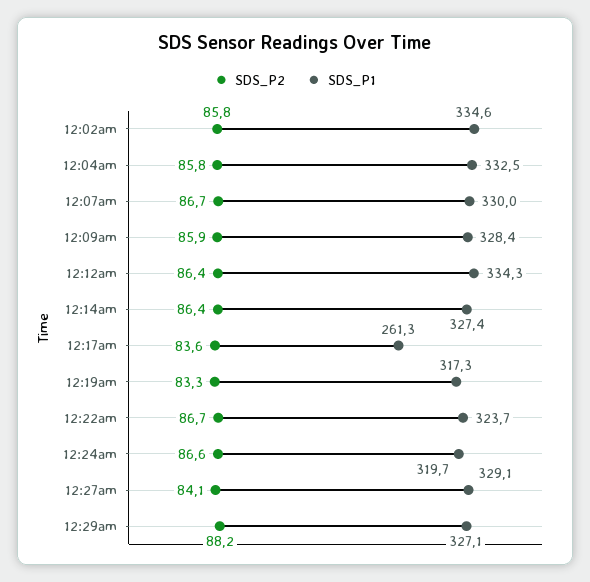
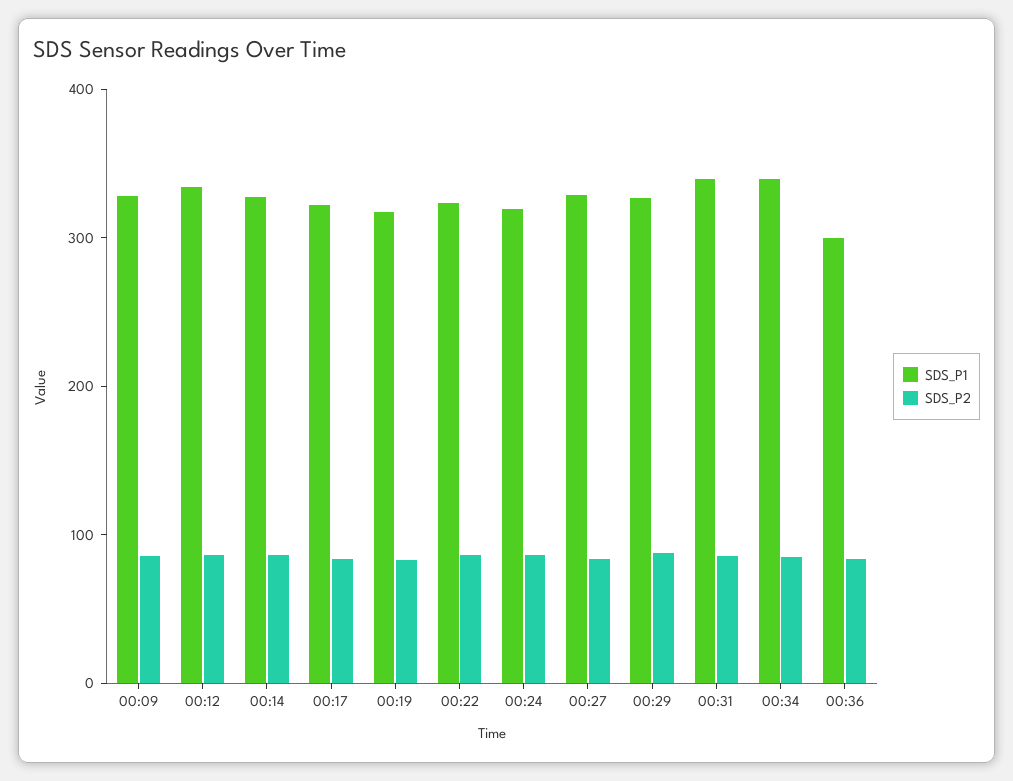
SDS_P2, 12:02am: 85.8 -> none
SDS_P1, 12:02am: 334.6 -> none
SDS_P2, 12:04am: 85.8 -> none
SDS_P1, 12:04am: 332.5 -> none
SDS_P2, 12:07am: 86.7 -> none
SDS_P1, 12:07am: 330 -> none
SDS_P1, 12:17am: 261.3 -> 320
SDS_P1, 00:31: none -> 340
SDS_P2, 00:31: none -> 80
SDS_P1, 00:34: none -> 340
SDS_P2, 00:34: none -> 80
SDS_P1, 00:36: none -> 300
SDS_P2, 00:36: none -> 80

